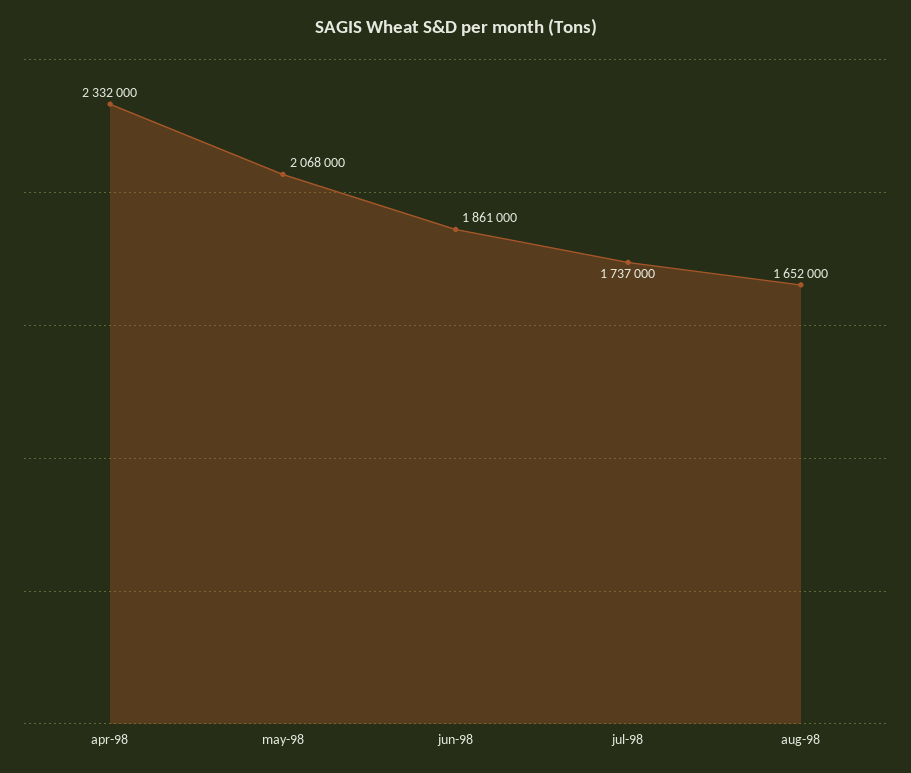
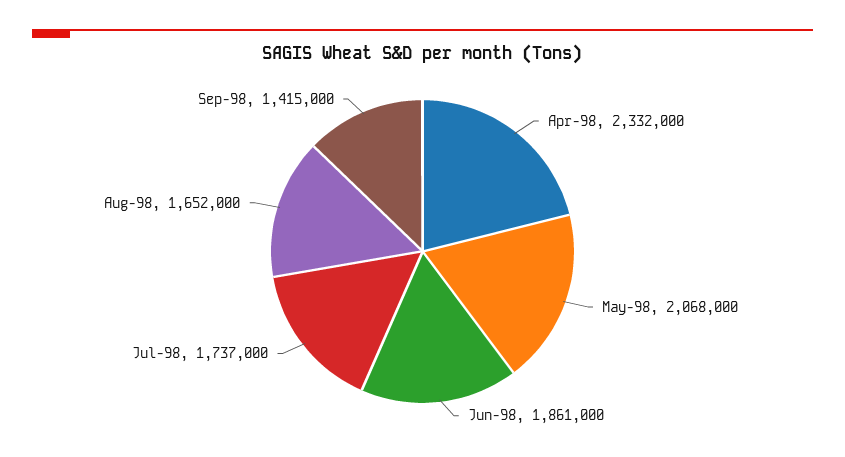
Sep-98: none -> 1415000

